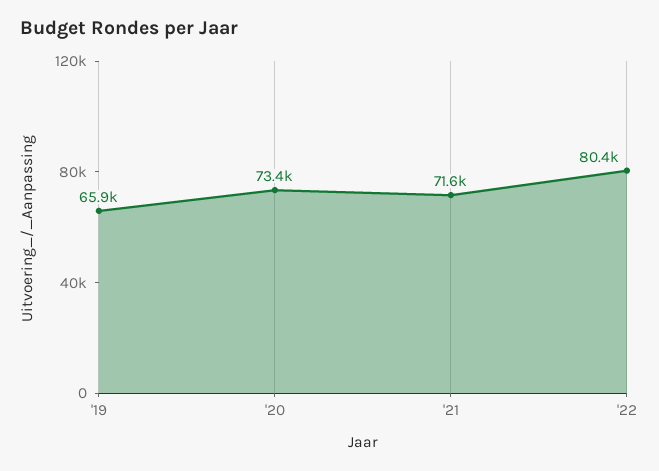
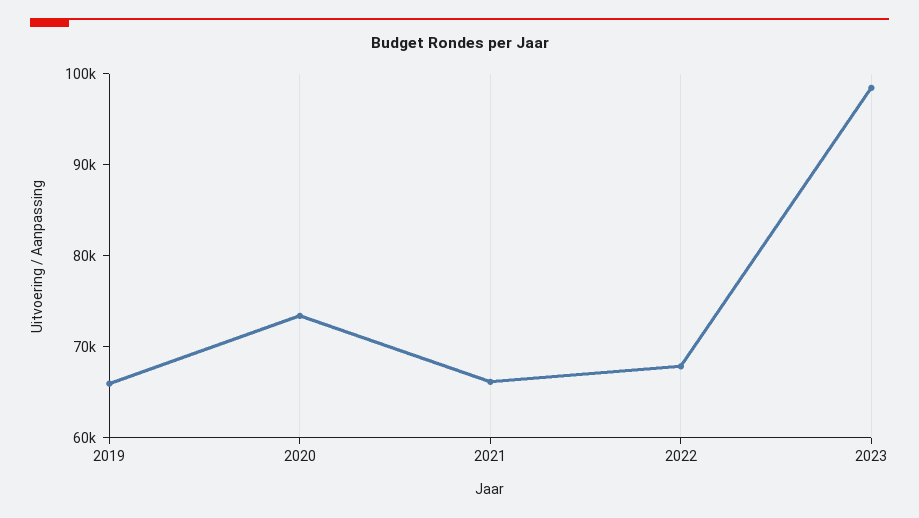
'21: 71600 -> 66000
'22: 80400 -> 68000
2023: none -> 98000

